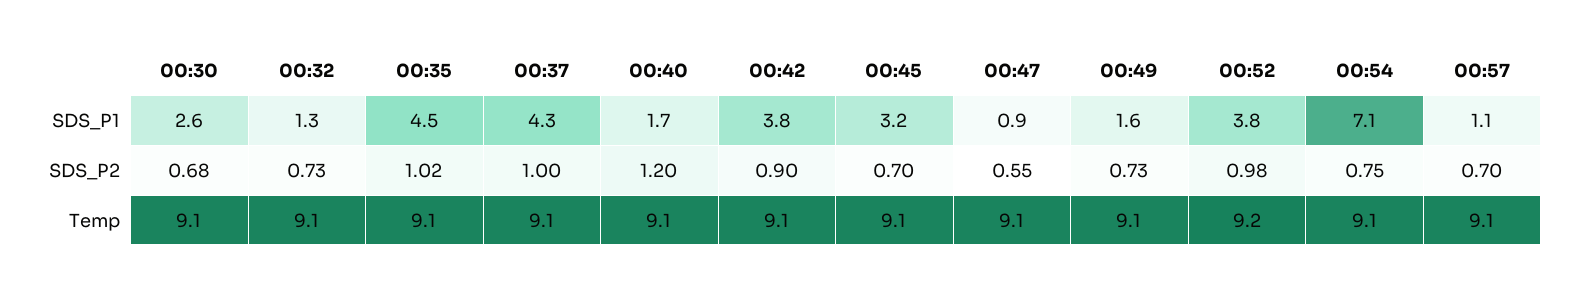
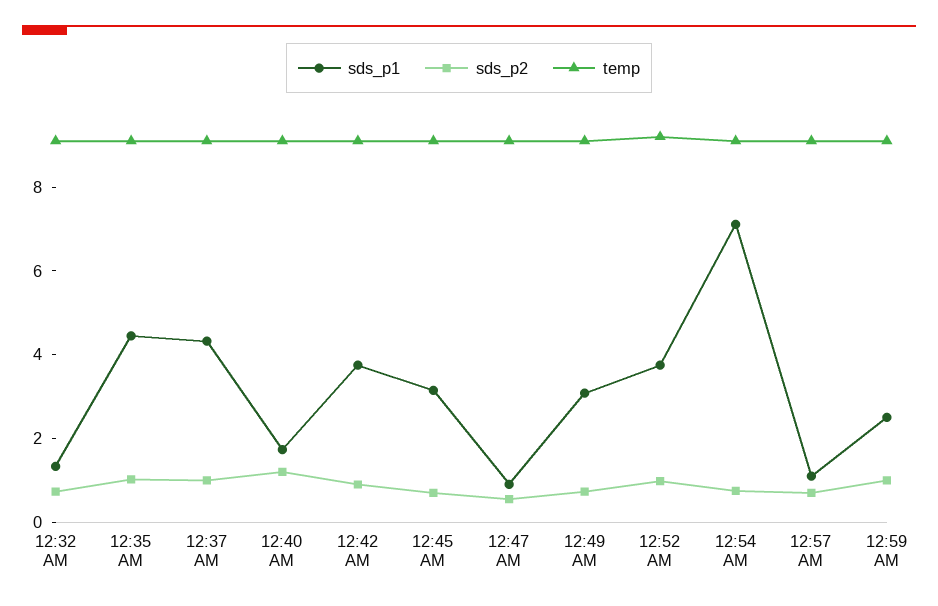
SDS_P1, 00:30: 2.6 -> none
SDS_P1, 00:49: 1.6 -> 3
SDS_P2, 00:30: 0.68 -> none
Temp, 00:30: 9.1 -> none
SDS_P1, 12:59 AM: none -> 2.5
SDS_P2, 12:59 AM: none -> 1
Temp, 12:59 AM: none -> 9

